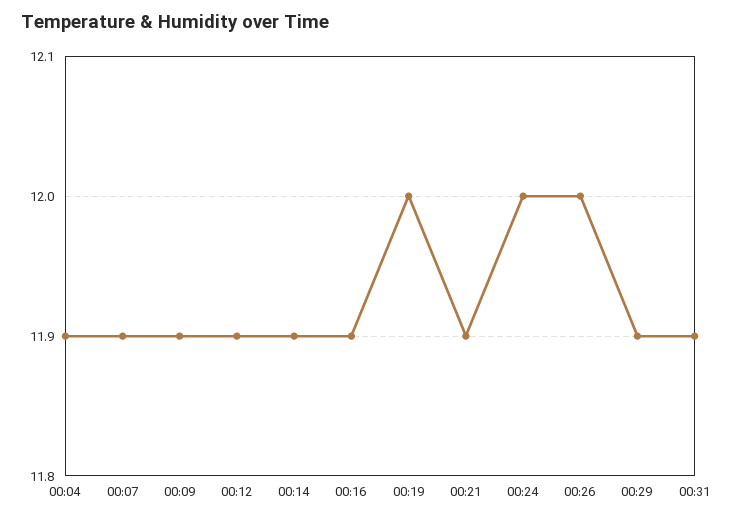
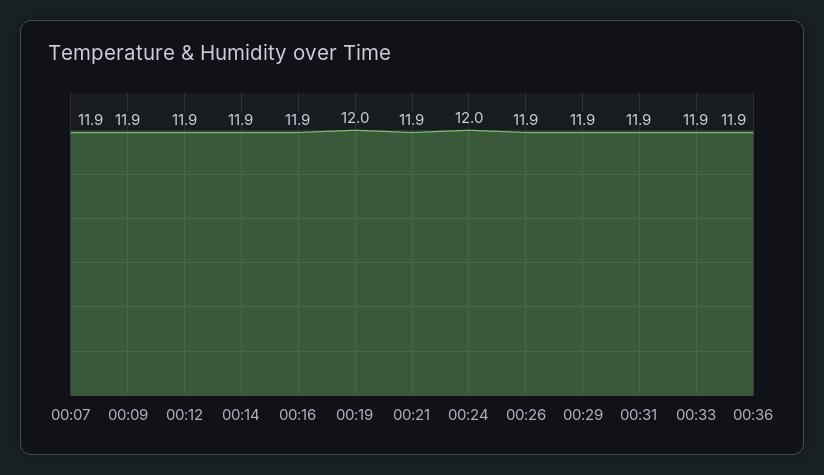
00:04: 11.9 -> none
00:26: 12 -> 11.9
00:33: none -> 11.9
00:36: none -> 11.9

